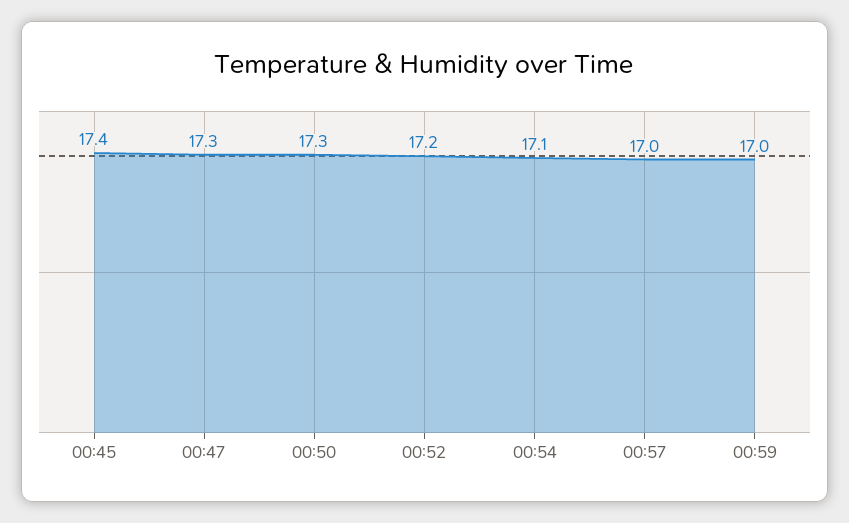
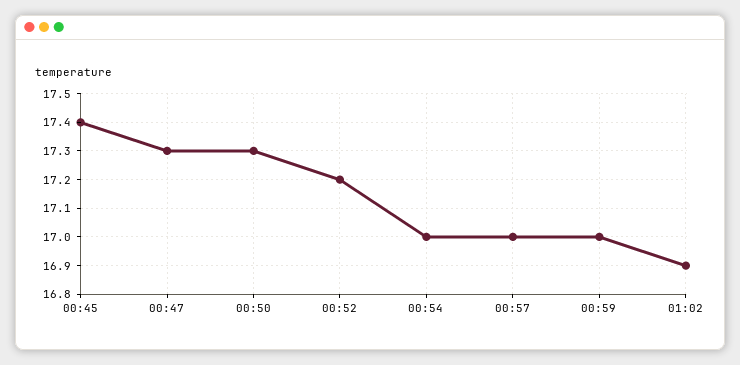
00:54: 17.1 -> 17
01:02: none -> 16.9

